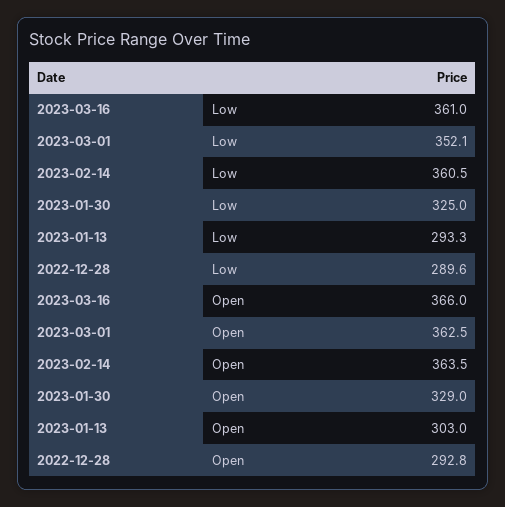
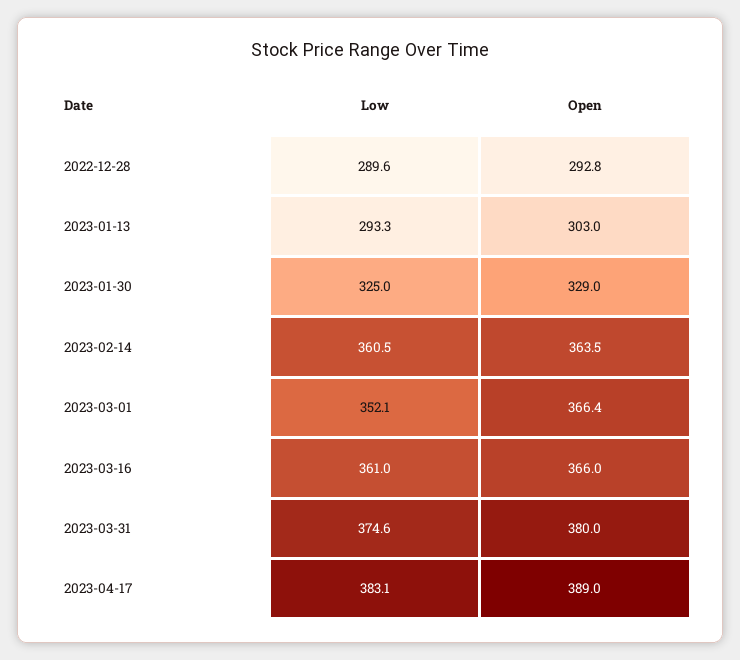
2023-03-01, Open: 362.5 -> 366.4
2023-03-31, Low: none -> 374.6
2023-03-31, Open: none -> 380
2023-04-17, Low: none -> 383.1
2023-04-17, Open: none -> 389

